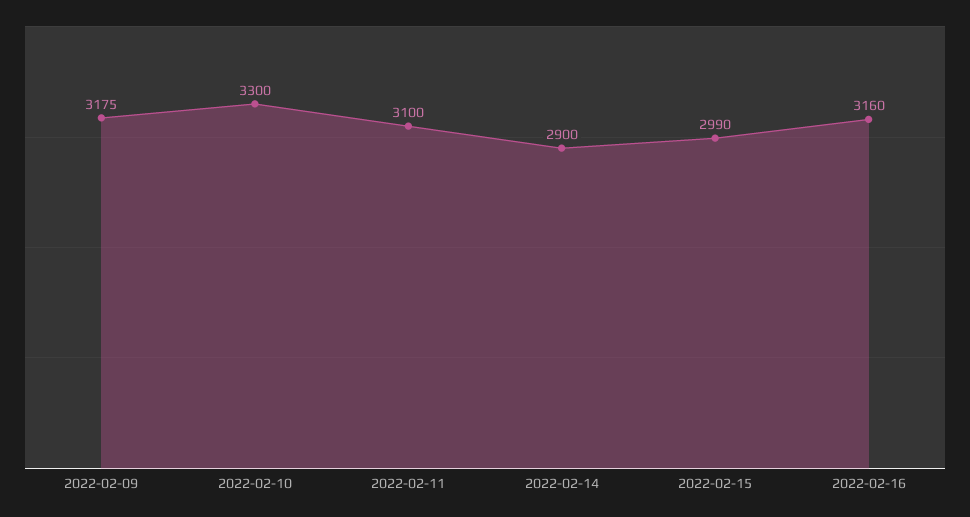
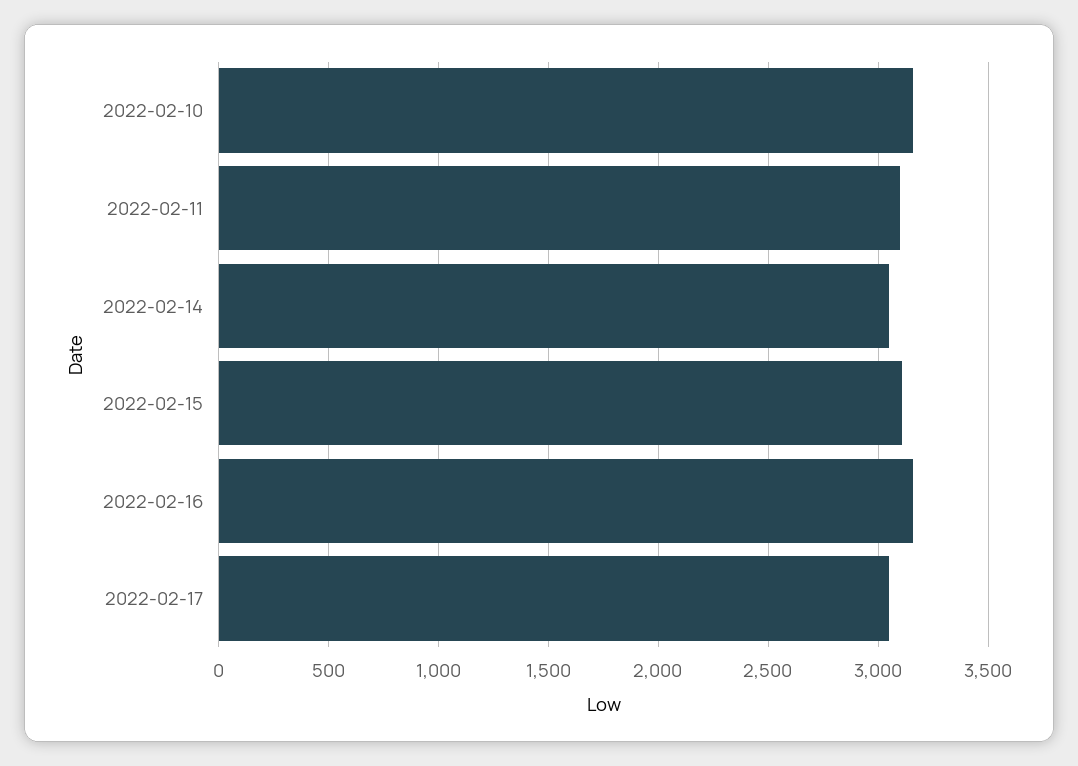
2022-02-09: 3175 -> none
2022-02-10: 3300 -> 3150
2022-02-14: 2900 -> 3050
2022-02-15: 2990 -> 3100
2022-02-17: none -> 3050

